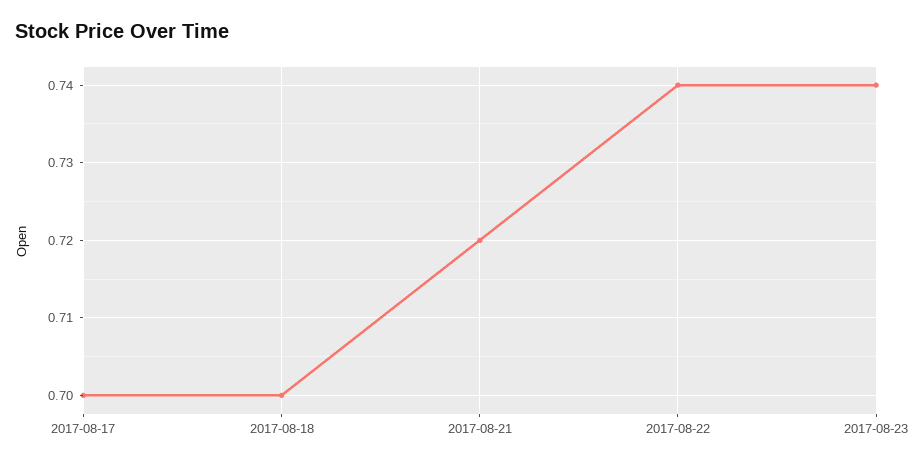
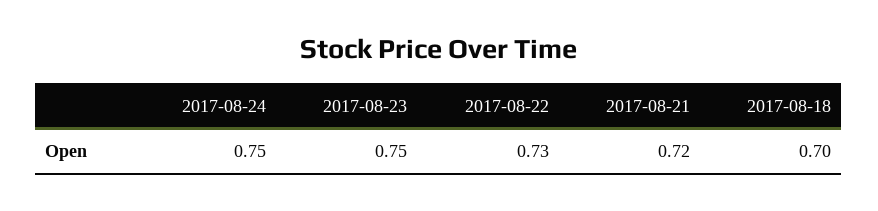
2017-08-17: 0.7 -> none
2017-08-22: 0.74 -> 0.73
2017-08-23: 0.74 -> 0.75
2017-08-24: none -> 0.75

